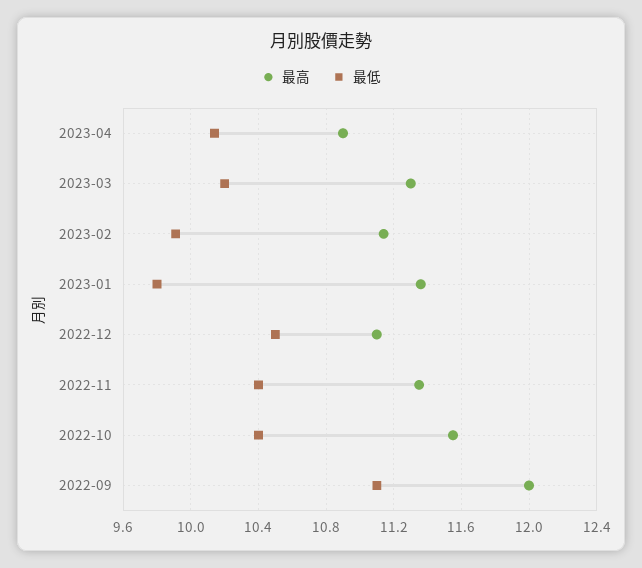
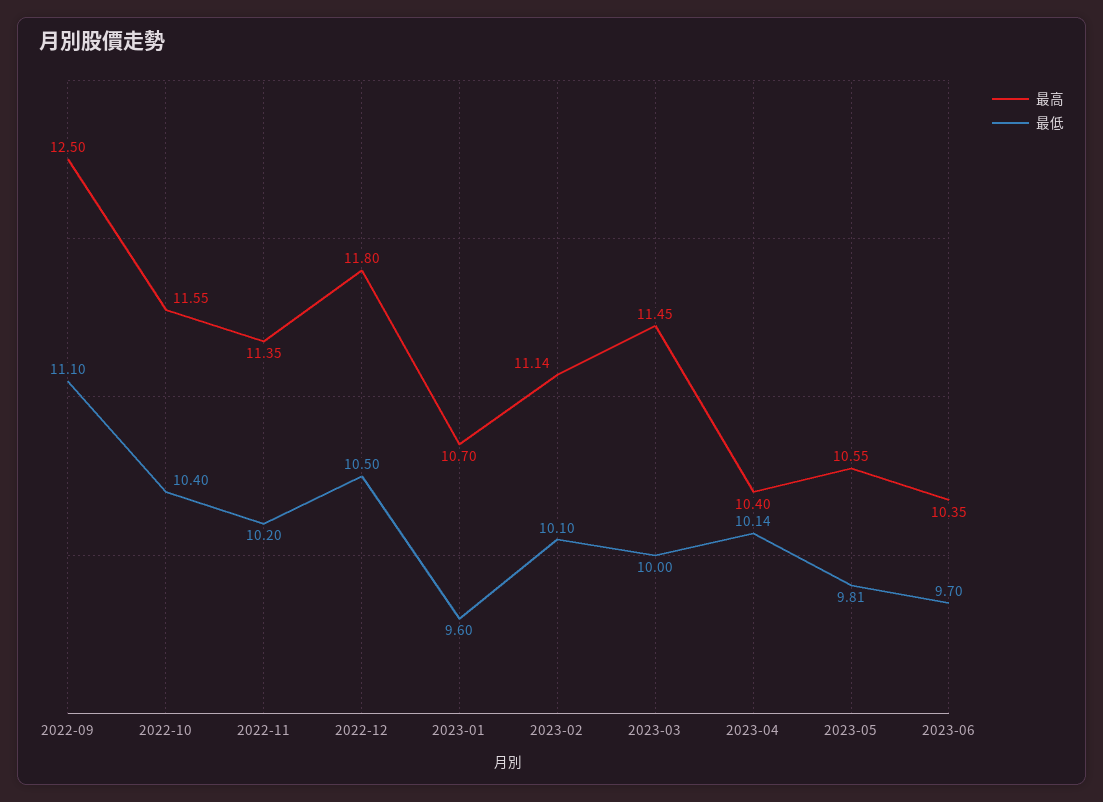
最高, 2023-04: 10.9 -> 10.4
最高, 2023-03: 11.3 -> 11.45
最低, 2023-03: 10.2 -> 10
最低, 2023-02: 9.9 -> 10.1
最高, 2023-01: 11.35 -> 10.7
最低, 2023-01: 9.8 -> 9.6
最高, 2022-12: 11.1 -> 11.8
最低, 2022-11: 10.4 -> 10.2
最高, 2022-09: 12 -> 12.5
最高, 2023-05: none -> 10.55
最低, 2023-05: none -> 9.81
最高, 2023-06: none -> 10.35
最低, 2023-06: none -> 9.7

